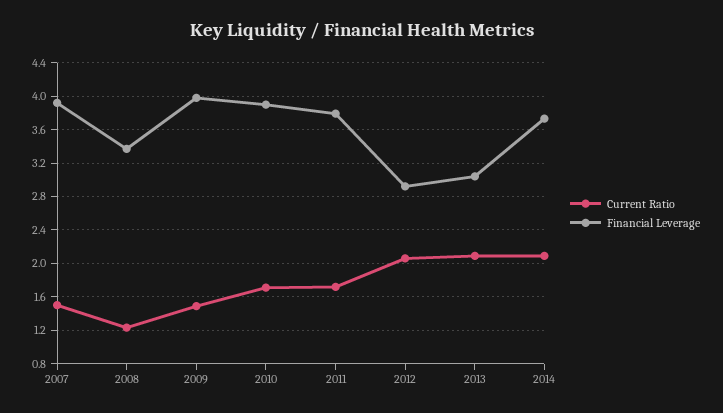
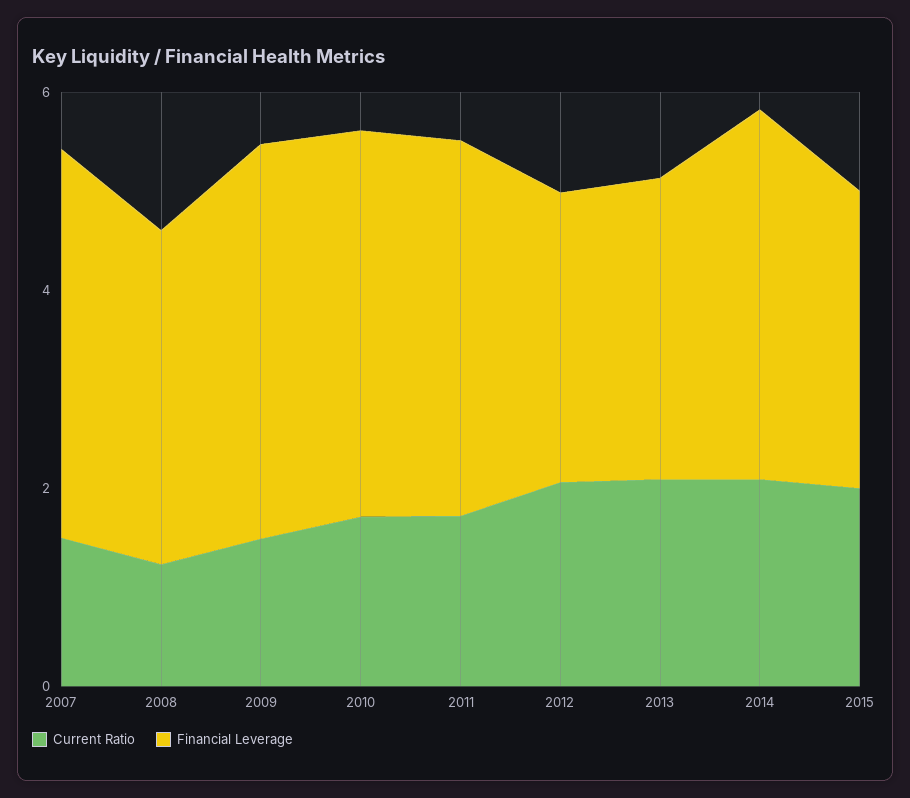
Current Ratio, 2015: none -> 2
Financial Leverage, 2015: none -> 3

